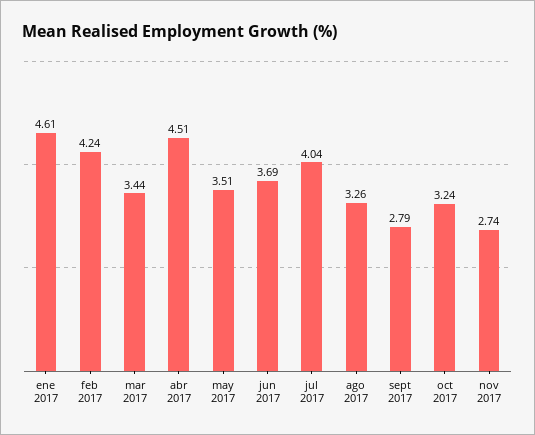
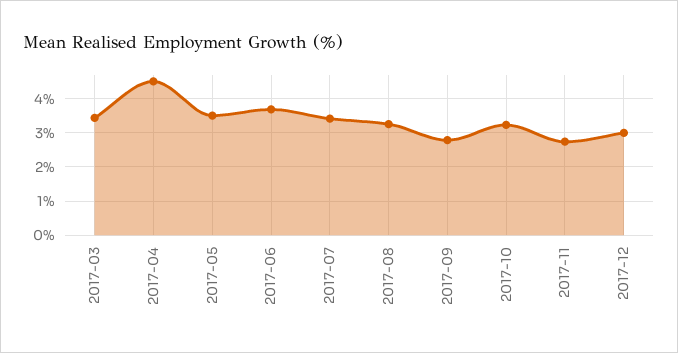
ene 2017: 4.61 -> none
feb 2017: 4.24 -> none
jul 2017: 4.04 -> 3.4
2017-12: none -> 3

